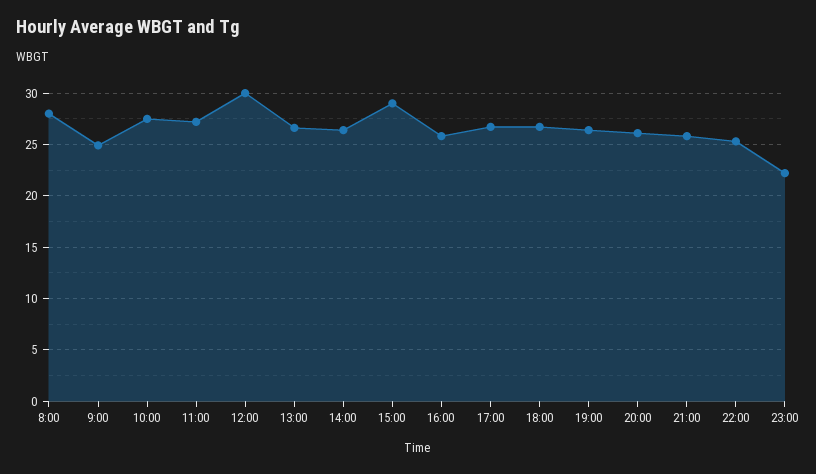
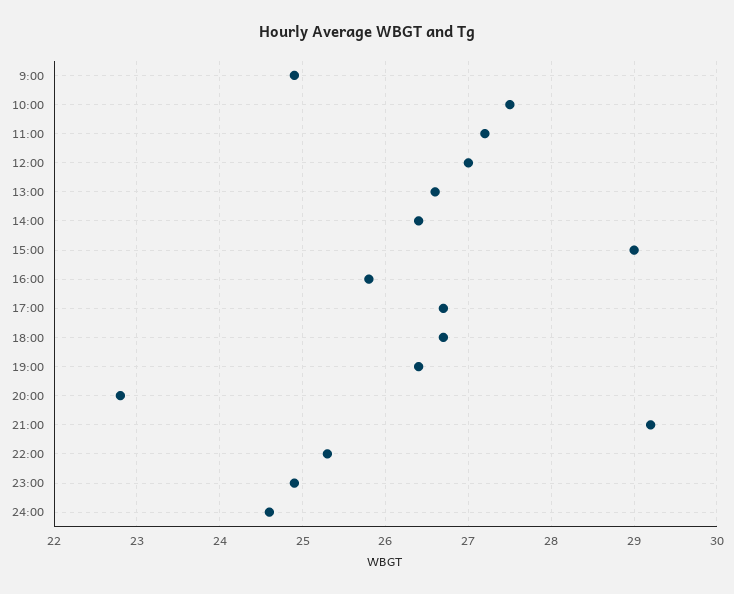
8:00: 28 -> none
12:00: 30 -> 27
20:00: 26 -> 22.8
21:00: 26 -> 29.2
23:00: 22 -> 24.9
24:00: none -> 24.6

